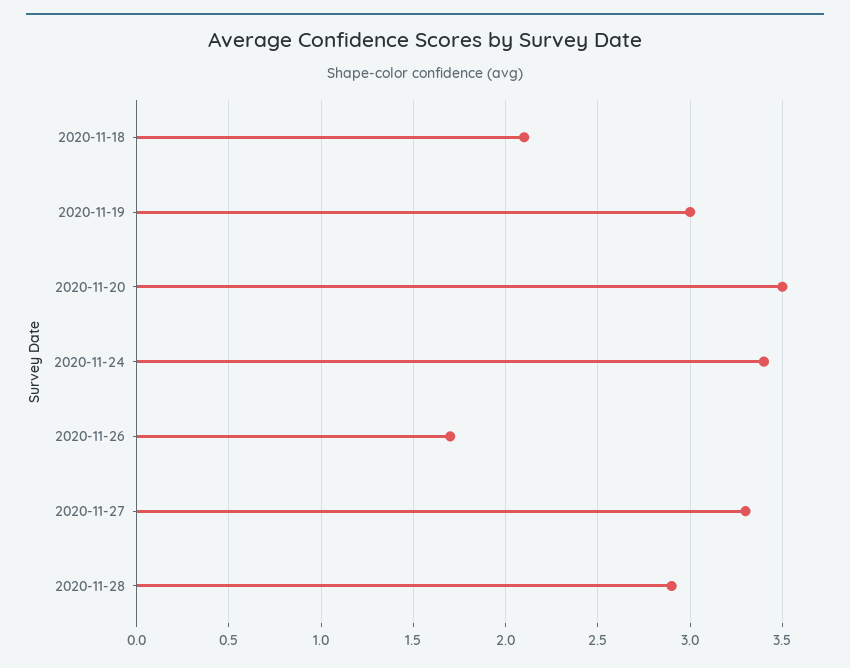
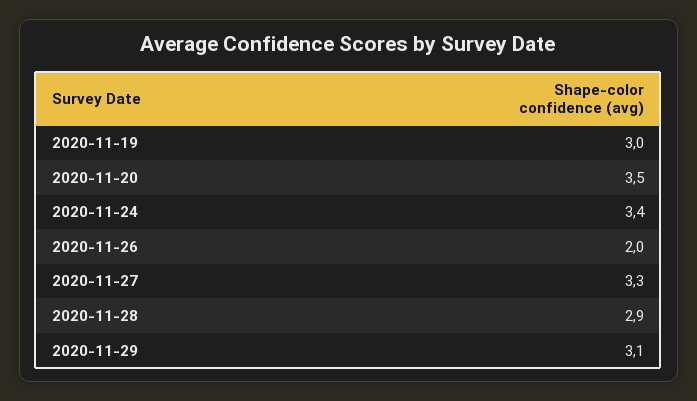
2020-11-18: 2.1 -> none
2020-11-26: 1.7 -> 2
2020-11-29: none -> 3.1

